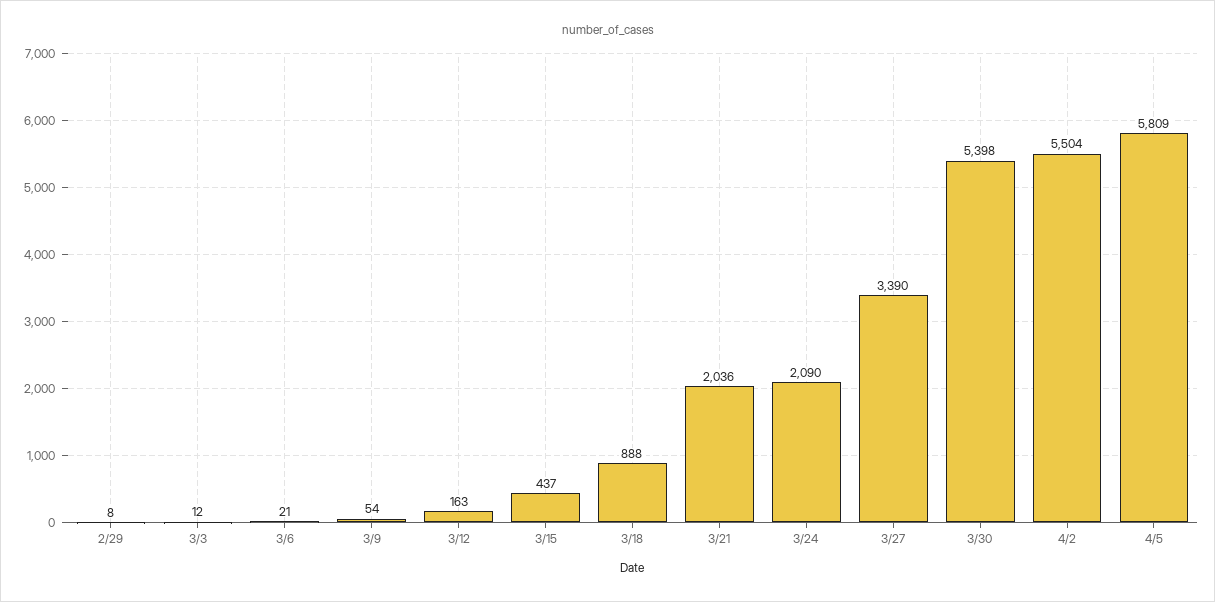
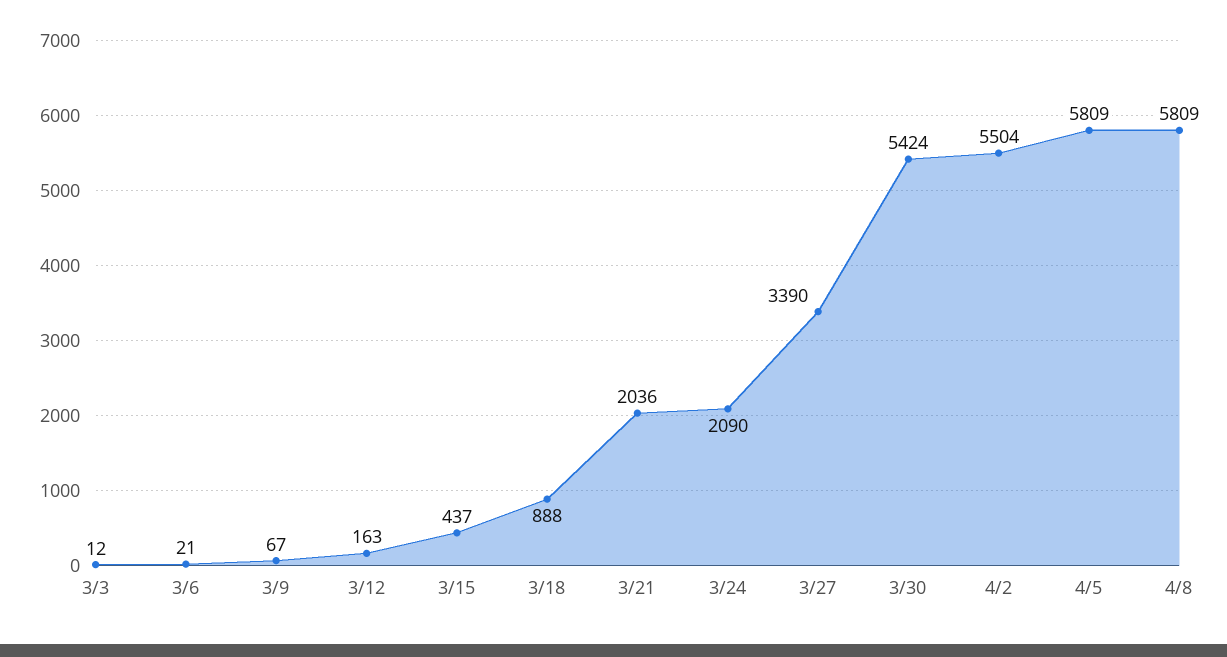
2/29: 8 -> none
3/9: 54 -> 67
3/30: 5398 -> 5424
4/8: none -> 5809

